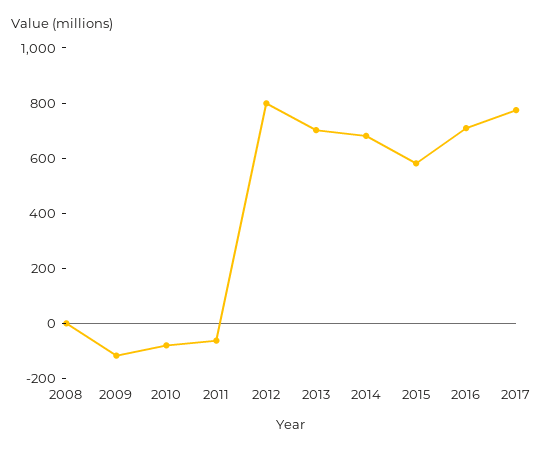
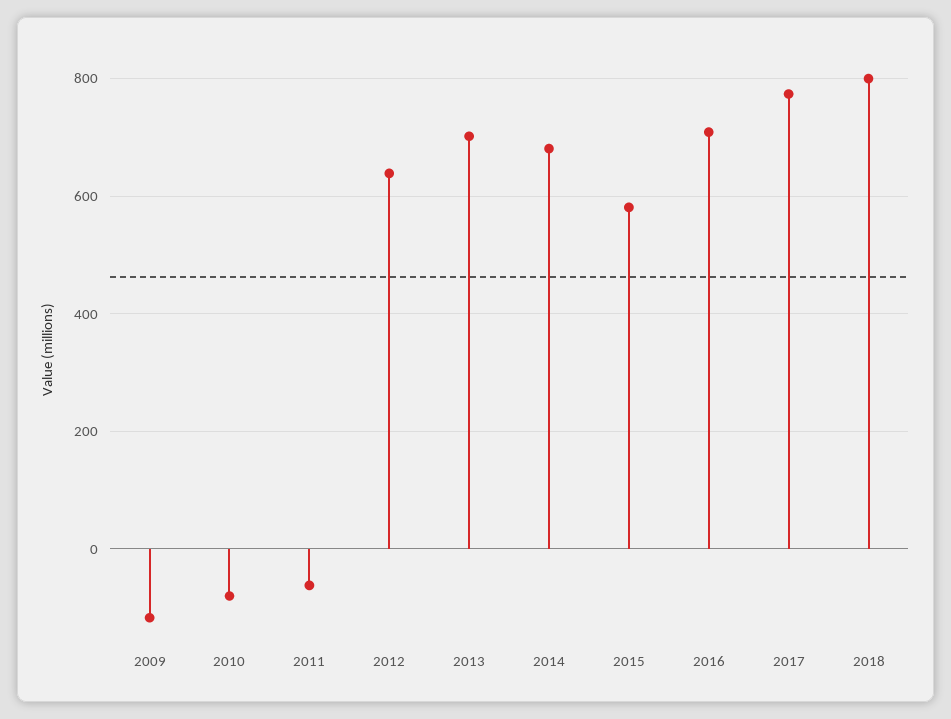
2008: 0 -> none
2012: 800 -> 640
2018: none -> 800

